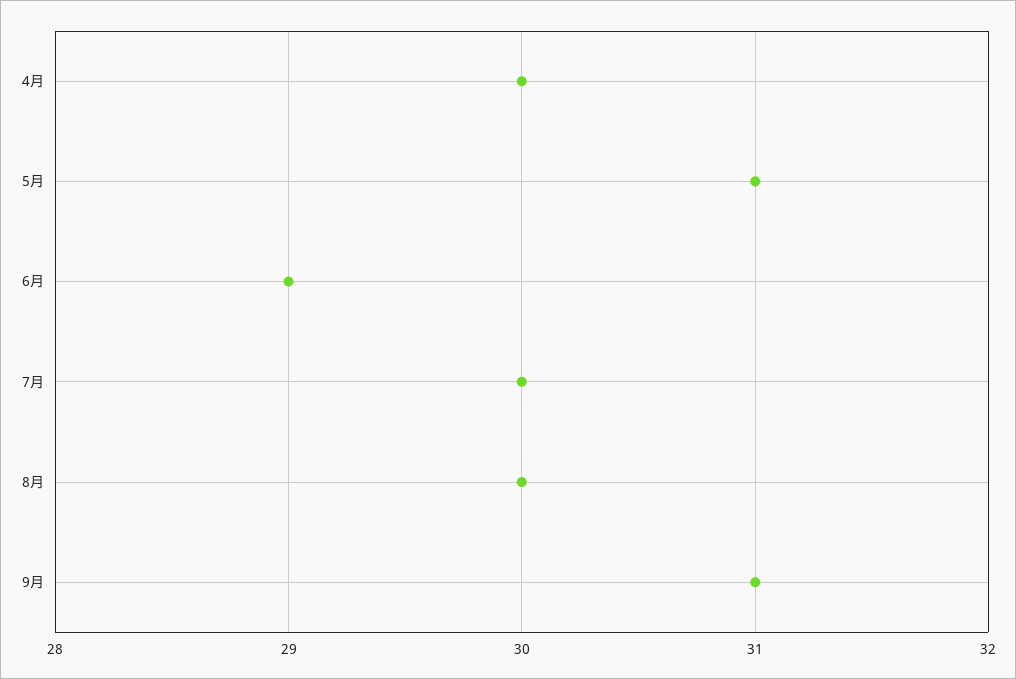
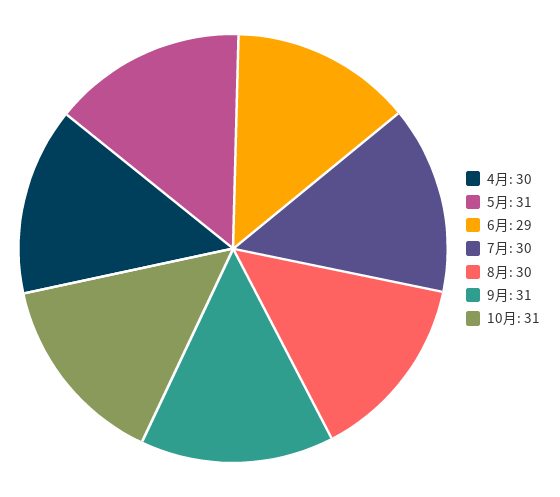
10月: none -> 31

